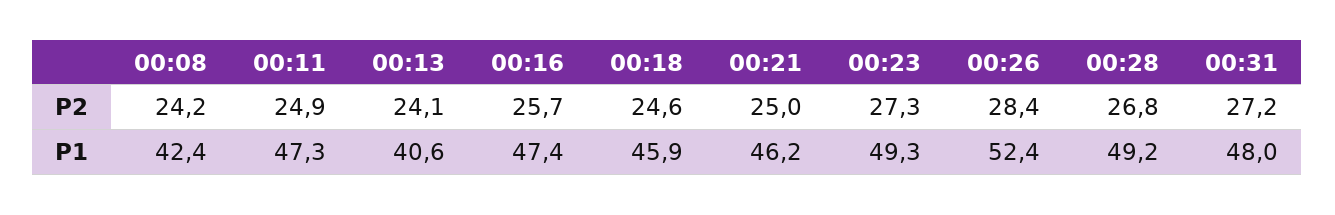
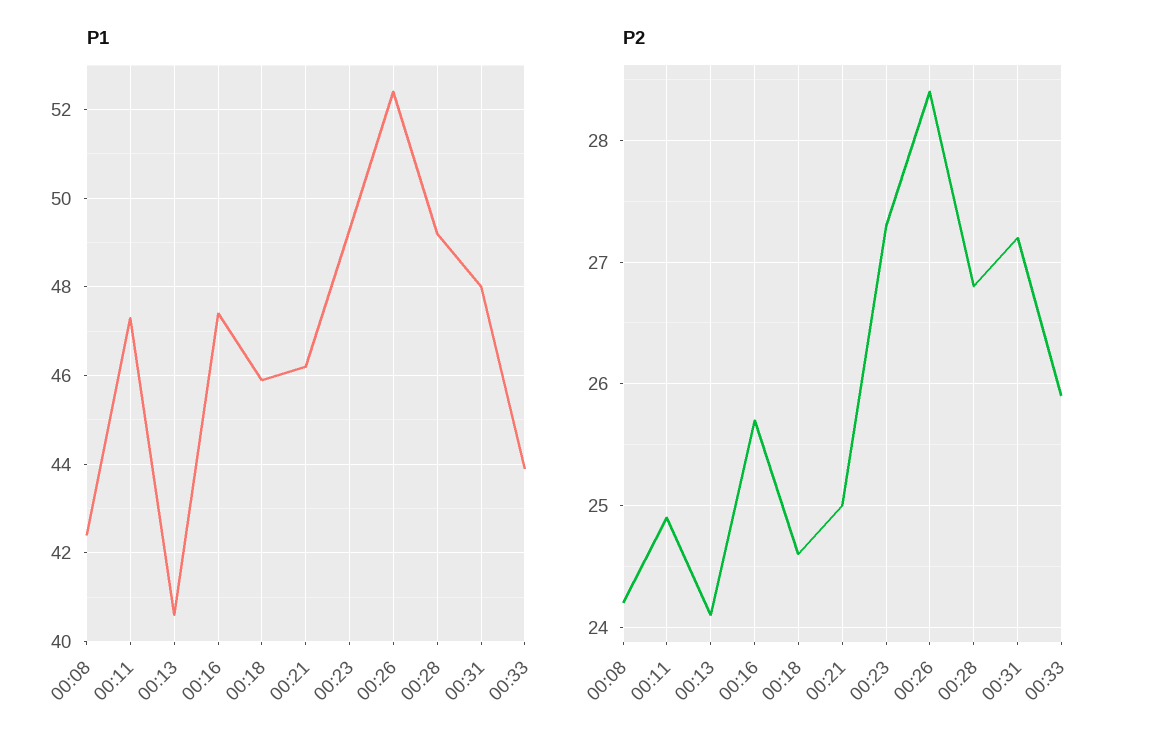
P1, 00:33: none -> 44
P2, 00:33: none -> 25.9

